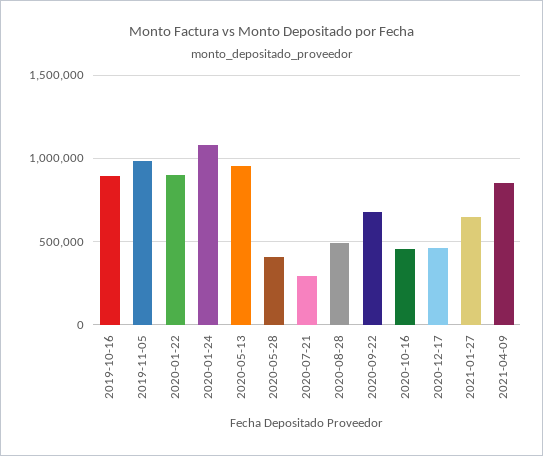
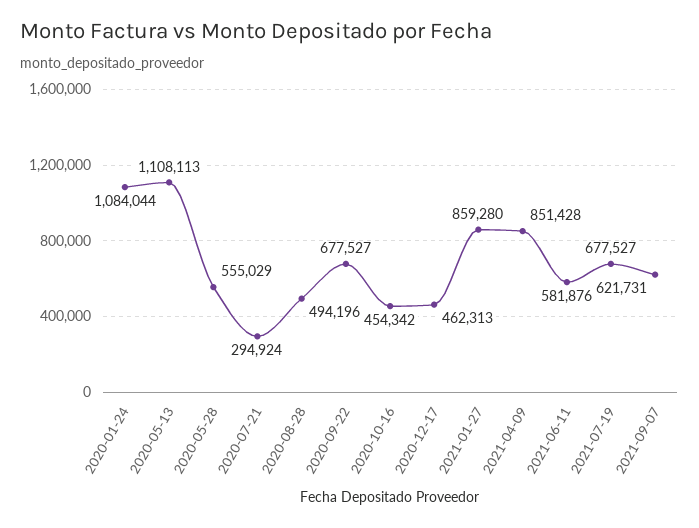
2019-10-16: 900000 -> none
2019-11-05: 1000000 -> none
2020-01-22: 900000 -> none
2020-05-13: 950000 -> 1108113
2020-05-28: 400000 -> 555029
2021-01-27: 650000 -> 859280
2021-06-11: none -> 581876
2021-07-19: none -> 677527
2021-09-07: none -> 621731

